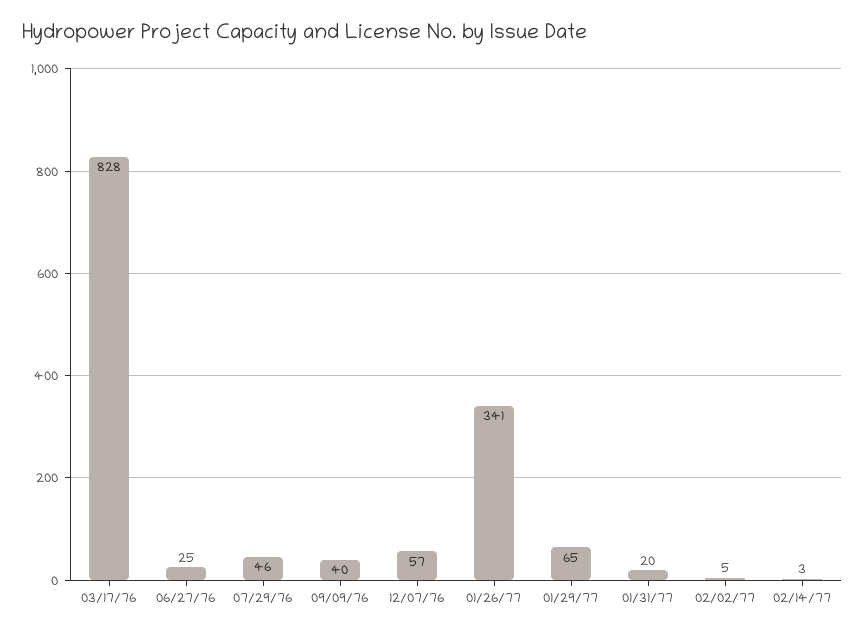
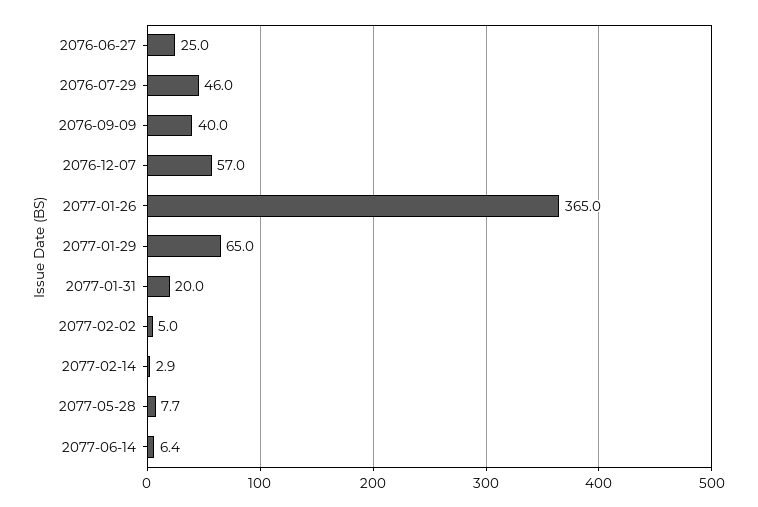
03/17/76: 828 -> none
01/26/77: 341 -> 365
2077-05-28: none -> 7.7
2077-06-14: none -> 6.4

